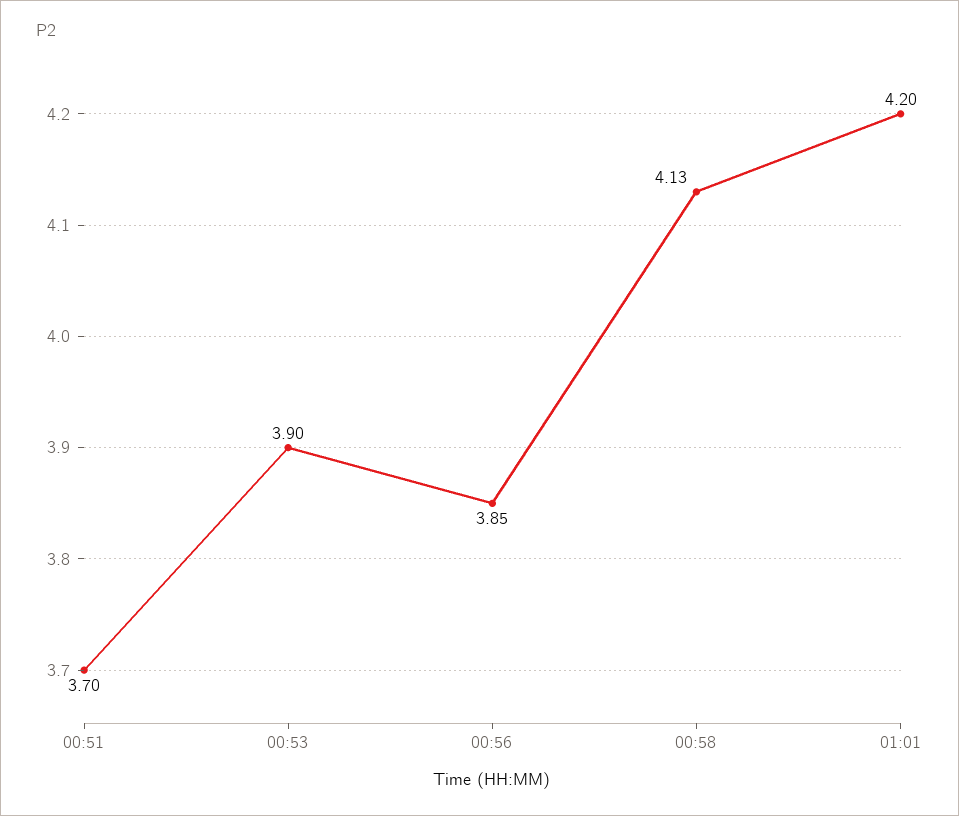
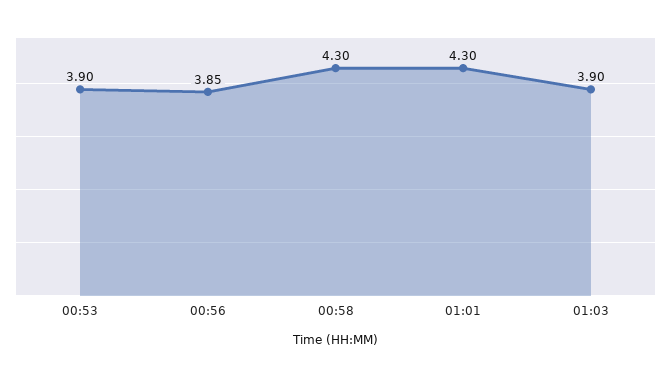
00:51: 3.7 -> none
00:58: 4.13 -> 4.3
01:01: 4.2 -> 4.3
01:03: none -> 3.9

